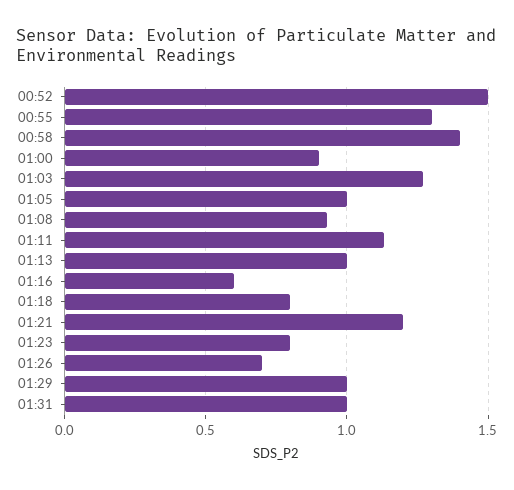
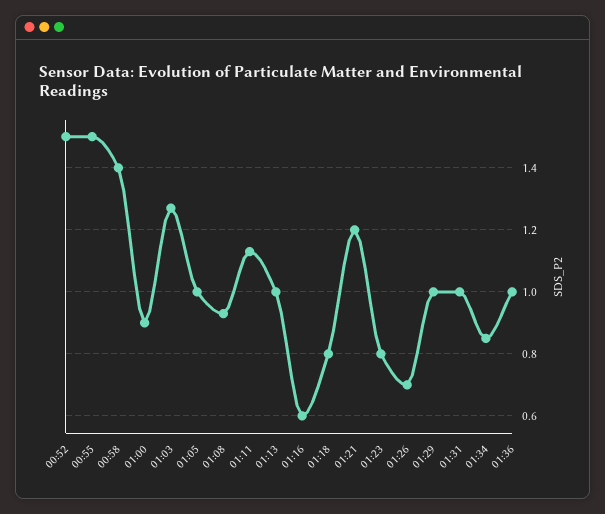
00:55: 1.3 -> 1.5
01:34: none -> 0.85
01:36: none -> 1

